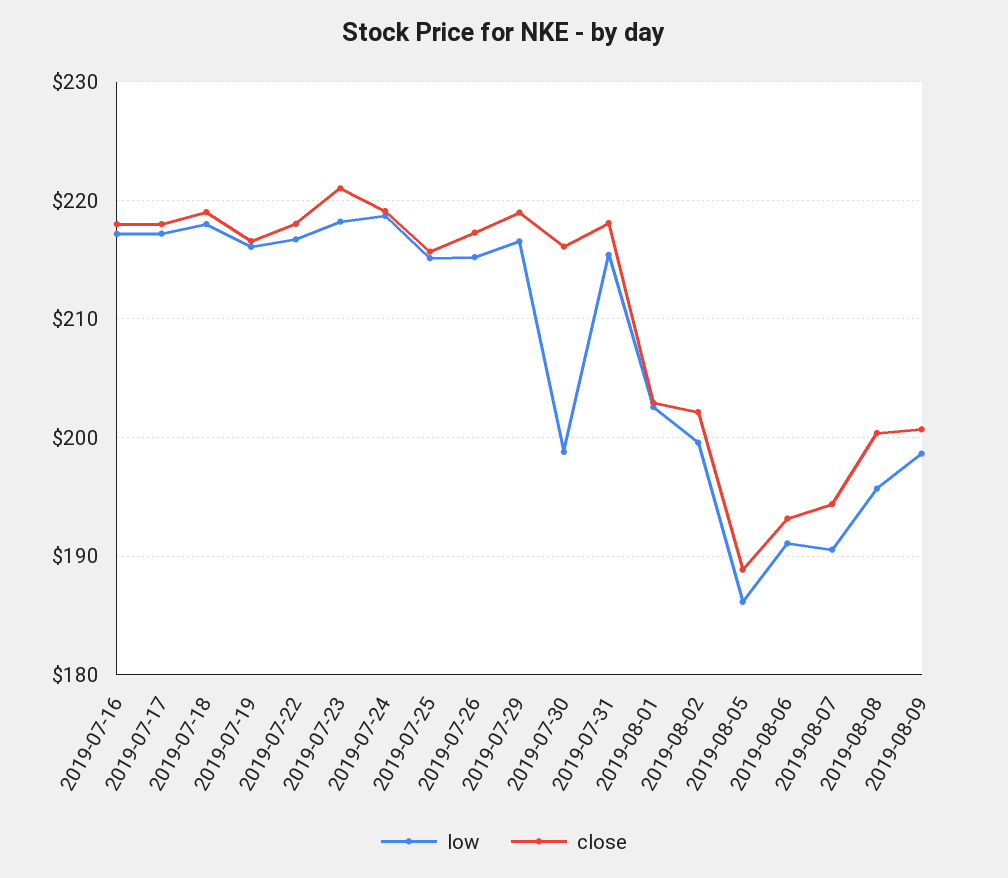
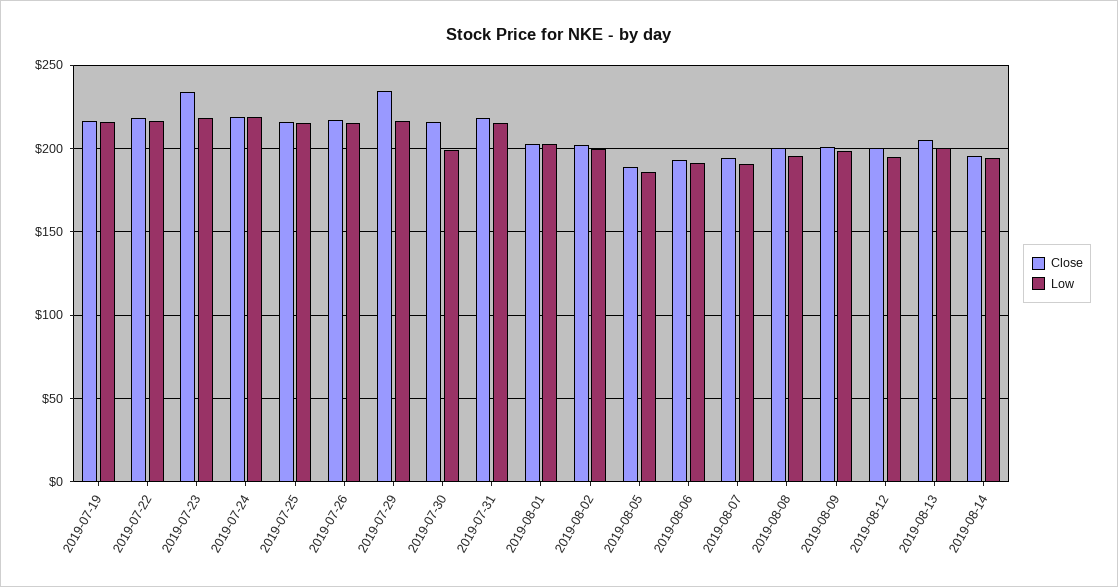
low, 2019-07-16: 217 -> none
close, 2019-07-16: 218 -> none
low, 2019-07-17: 217 -> none
close, 2019-07-17: 218 -> none
low, 2019-07-18: 218 -> none
close, 2019-07-18: 219 -> none
close, 2019-07-23: 221 -> 235
close, 2019-07-29: 219 -> 235
close, 2019-08-12: none -> 200
low, 2019-08-12: none -> 195
close, 2019-08-13: none -> 205
low, 2019-08-13: none -> 200
close, 2019-08-14: none -> 195
low, 2019-08-14: none -> 195

